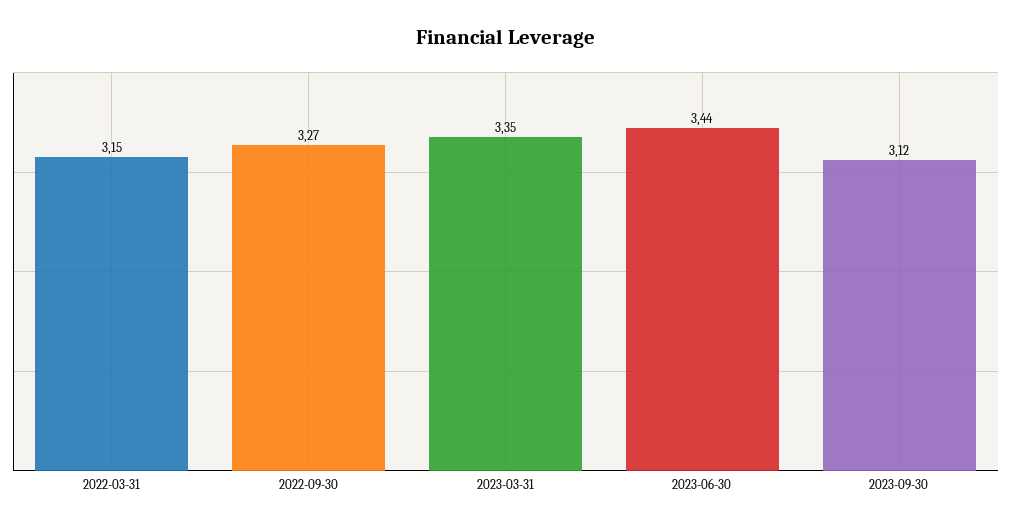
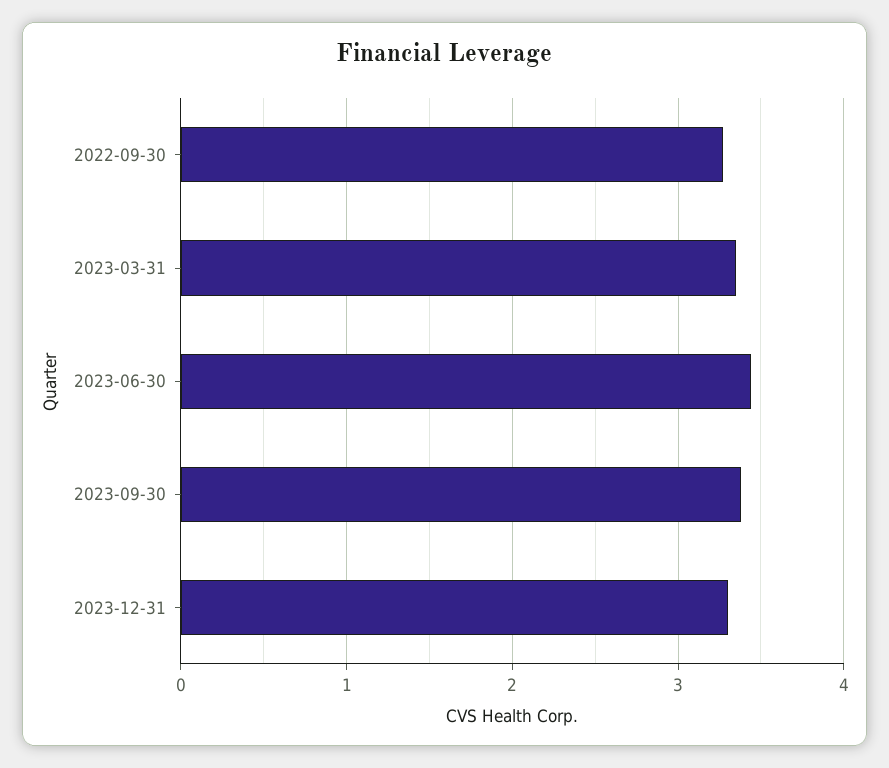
2022-03-31: 3.15 -> none
2023-09-30: 3.12 -> 3.4
2023-12-31: none -> 3.3

